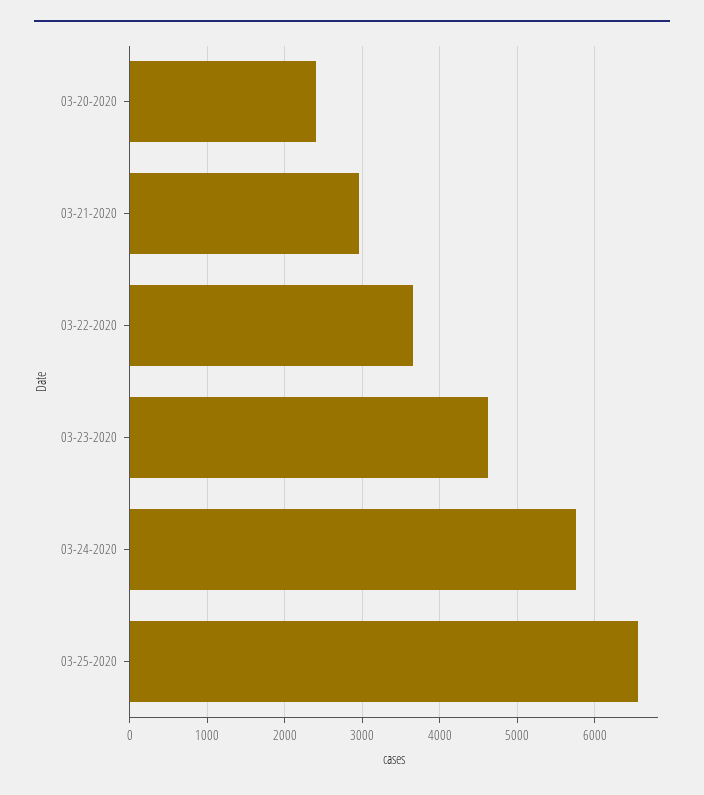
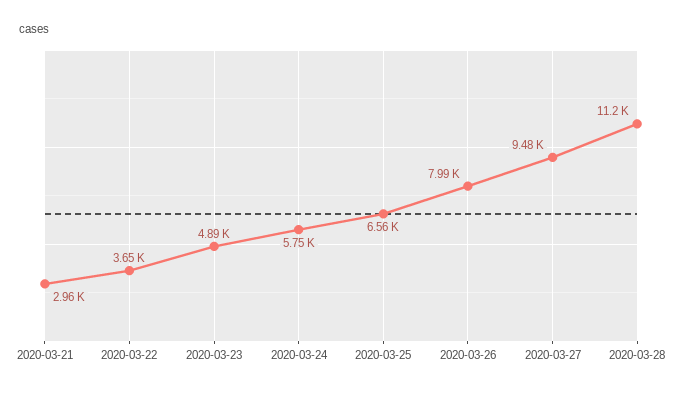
03-20-2020: 2400 -> none
03-23-2020: 4600 -> 4890
2020-03-26: none -> 7990
2020-03-27: none -> 9480
2020-03-28: none -> 11200

